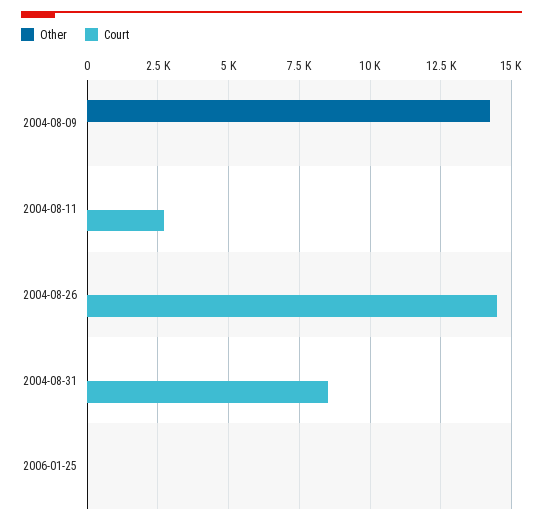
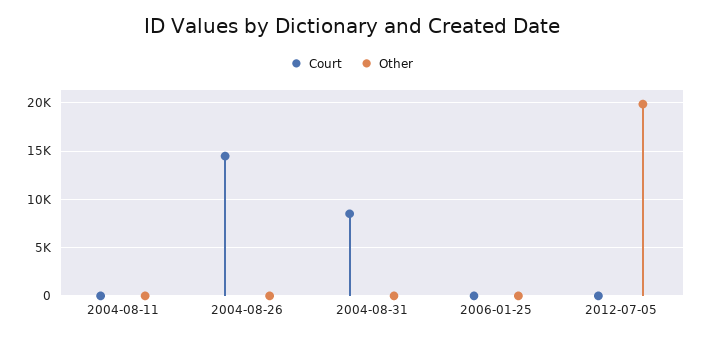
Other, 2004-08-09: 14250 -> none
Court, 2004-08-09: 0 -> none
Court, 2004-08-11: 2750 -> 0
Court, 2012-07-05: none -> 0
Other, 2012-07-05: none -> 20000

